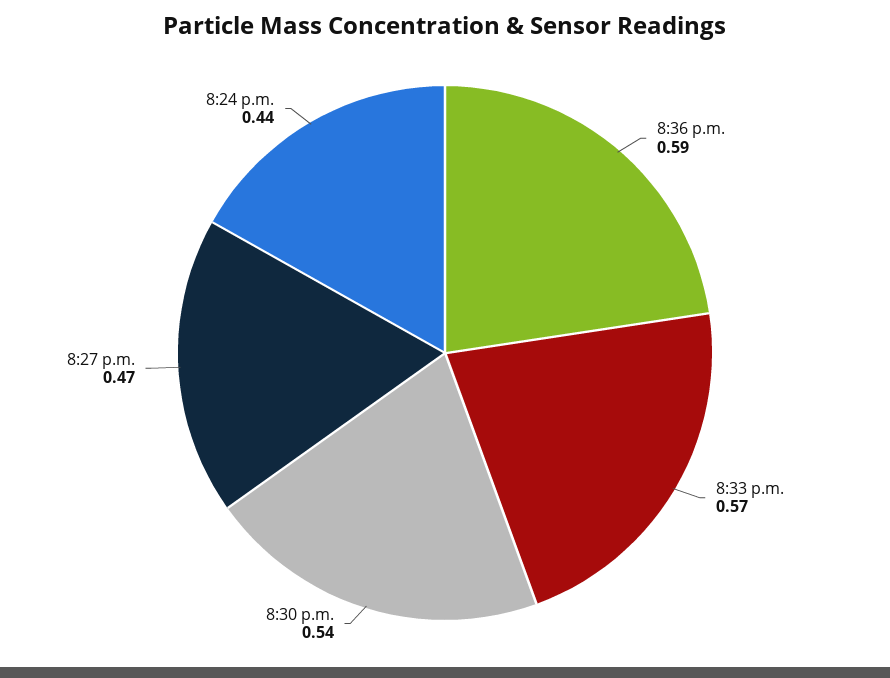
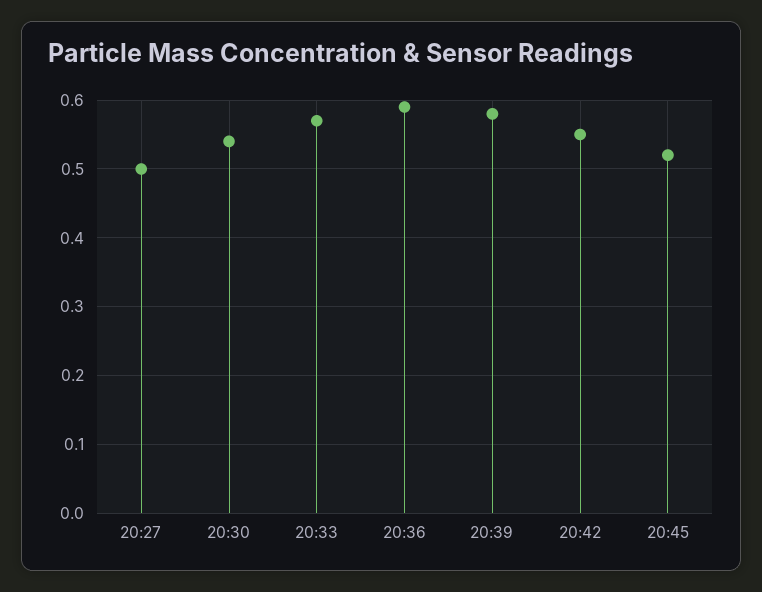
8:27 p.m.: 0.47 -> 0.5
8:24 p.m.: 0.44 -> none
20:39: none -> 0.58
20:42: none -> 0.55
20:45: none -> 0.52

